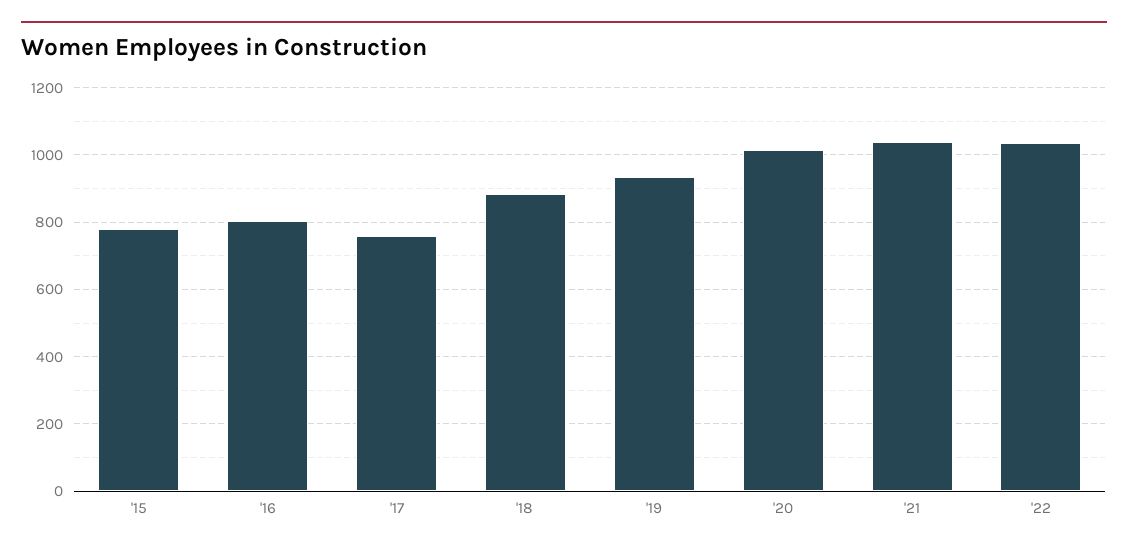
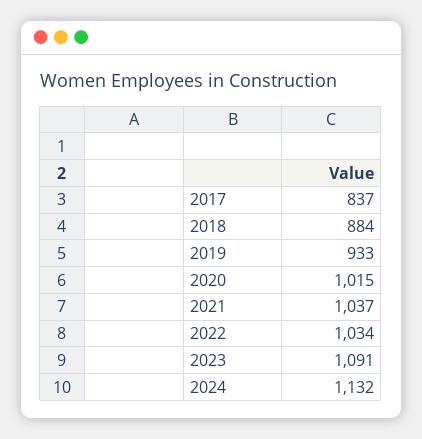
'15: 780 -> none
'16: 800 -> none
'17: 760 -> 837
2023: none -> 1091
2024: none -> 1132

